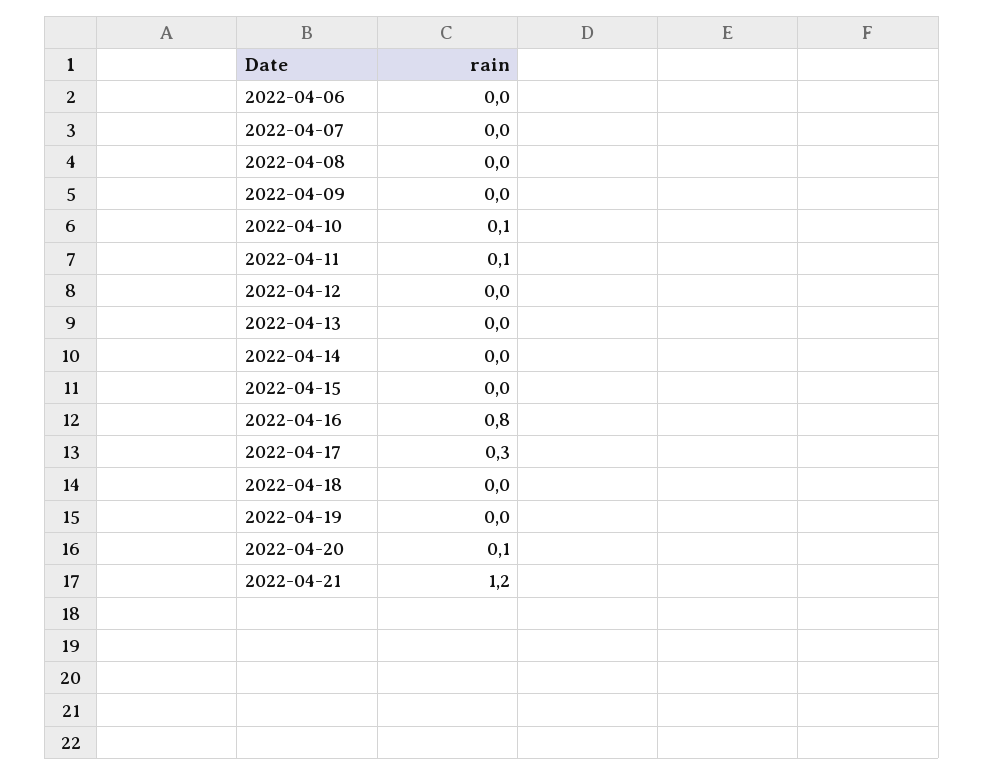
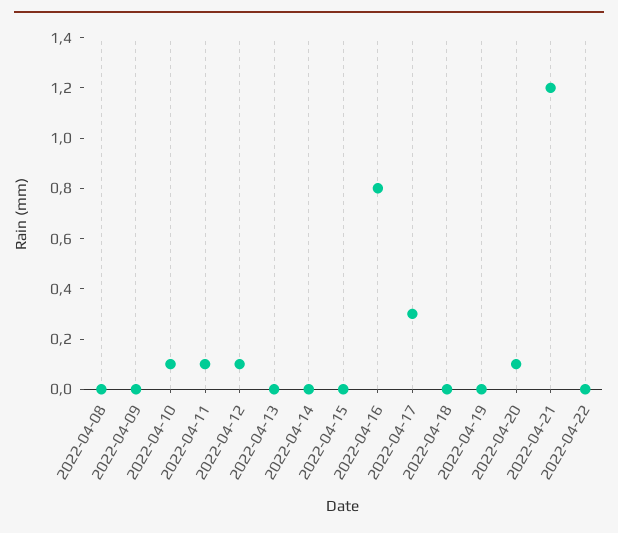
2022-04-06: 0 -> none
2022-04-07: 0 -> none
2022-04-12: 0 -> 0.1
2022-04-22: none -> 0

